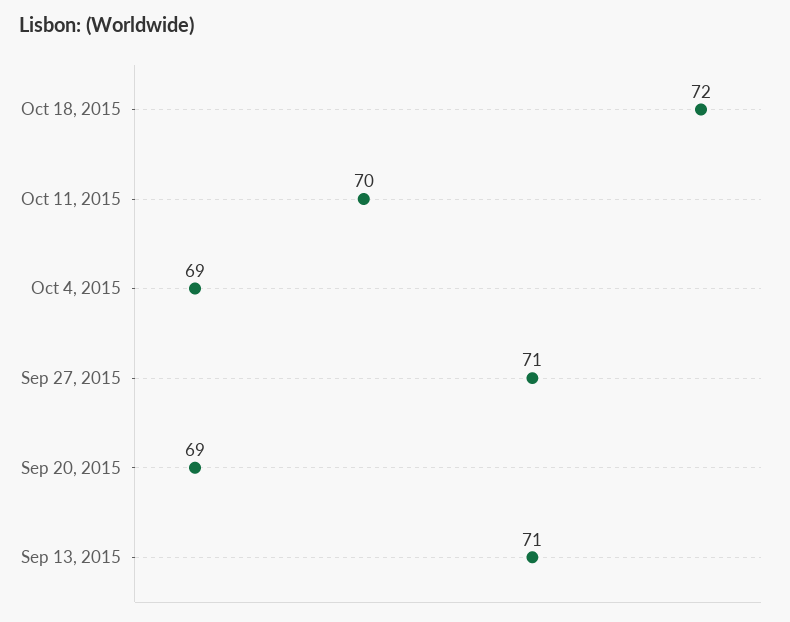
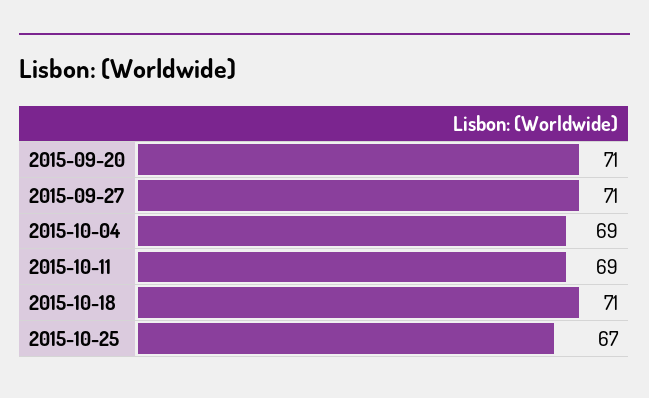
Oct 18, 2015: 72 -> 71
Oct 11, 2015: 70 -> 69
Sep 20, 2015: 69 -> 71
Sep 13, 2015: 71 -> none
2015-10-25: none -> 67

